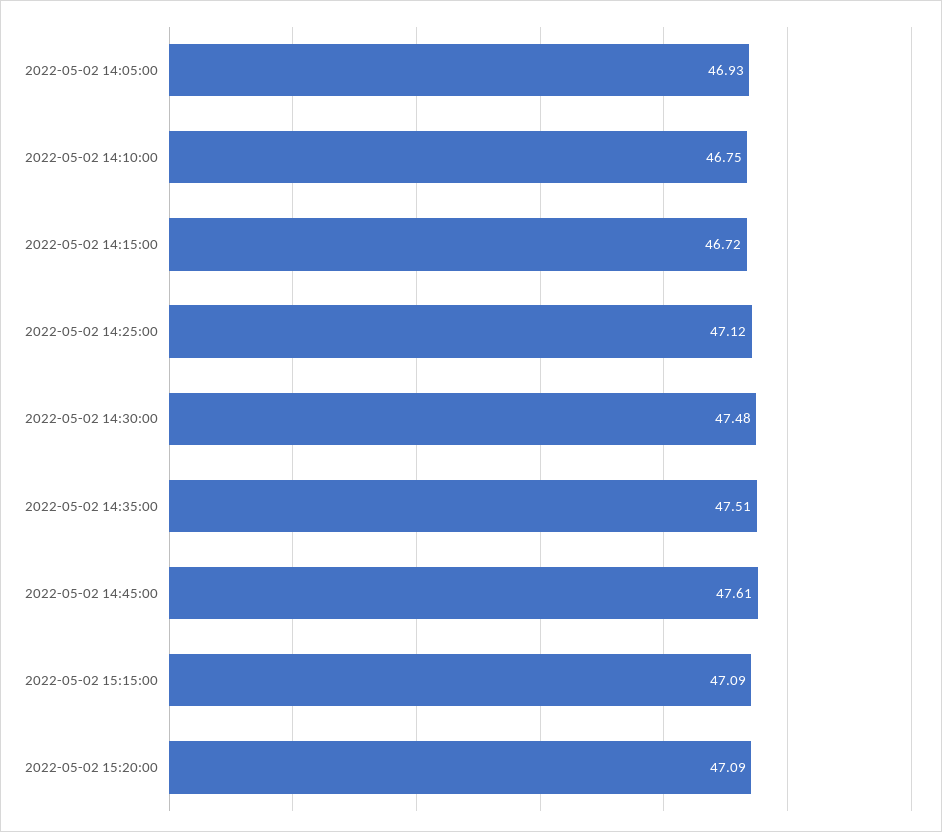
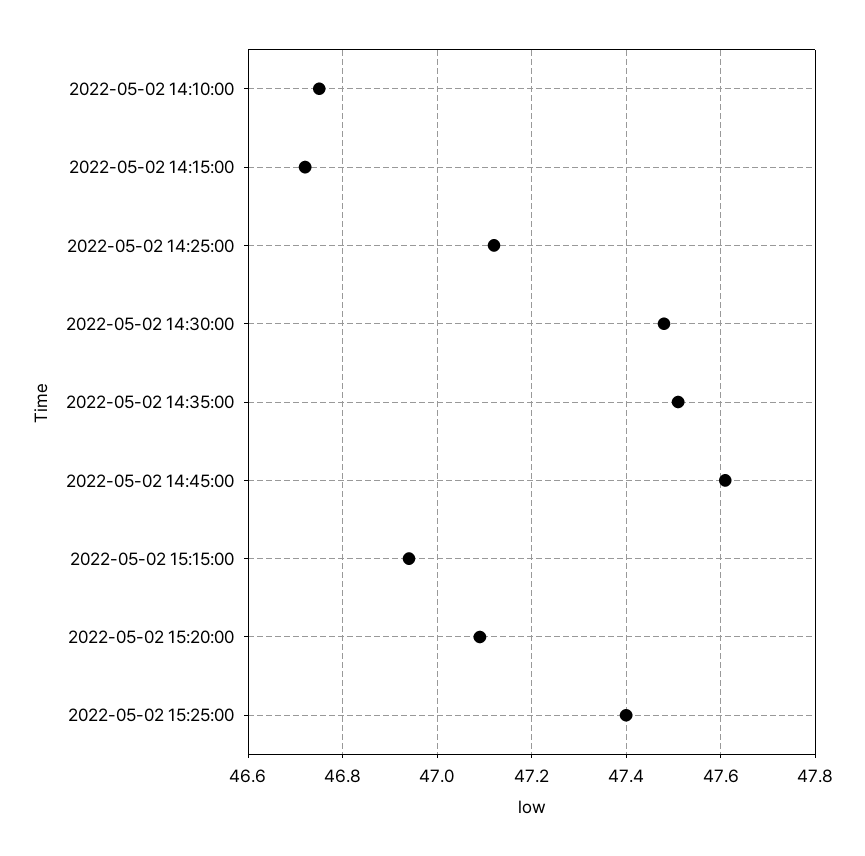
2022-05-02 14:05:00: 46.93 -> none
2022-05-02 15:15:00: 47.09 -> 46.95
2022-05-02 15:25:00: none -> 47.4

